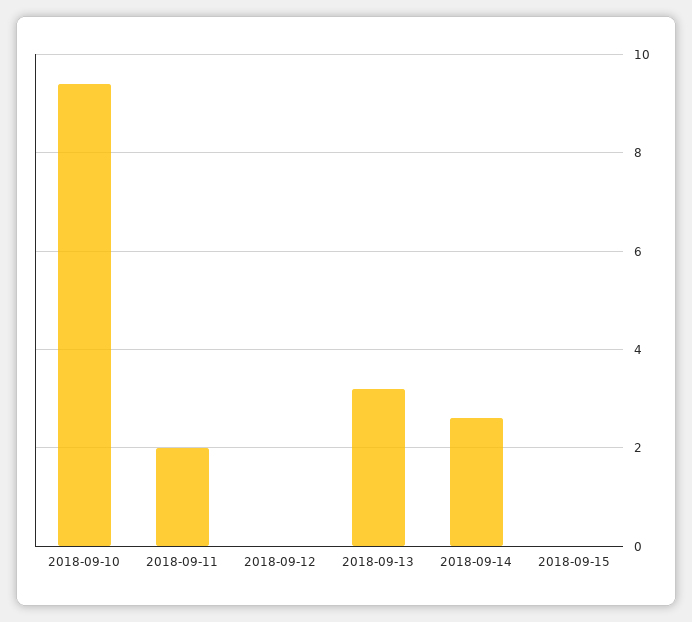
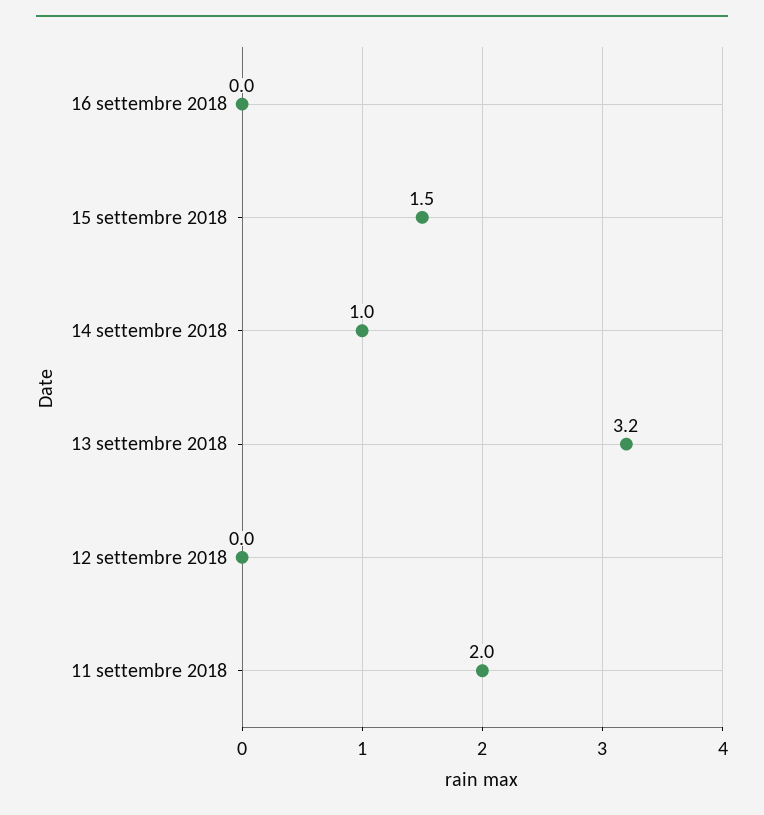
2018-09-10: 9.5 -> none
2018-09-14: 2.5 -> 1
2018-09-15: 0 -> 1.5
16 settembre 2018: none -> 0

